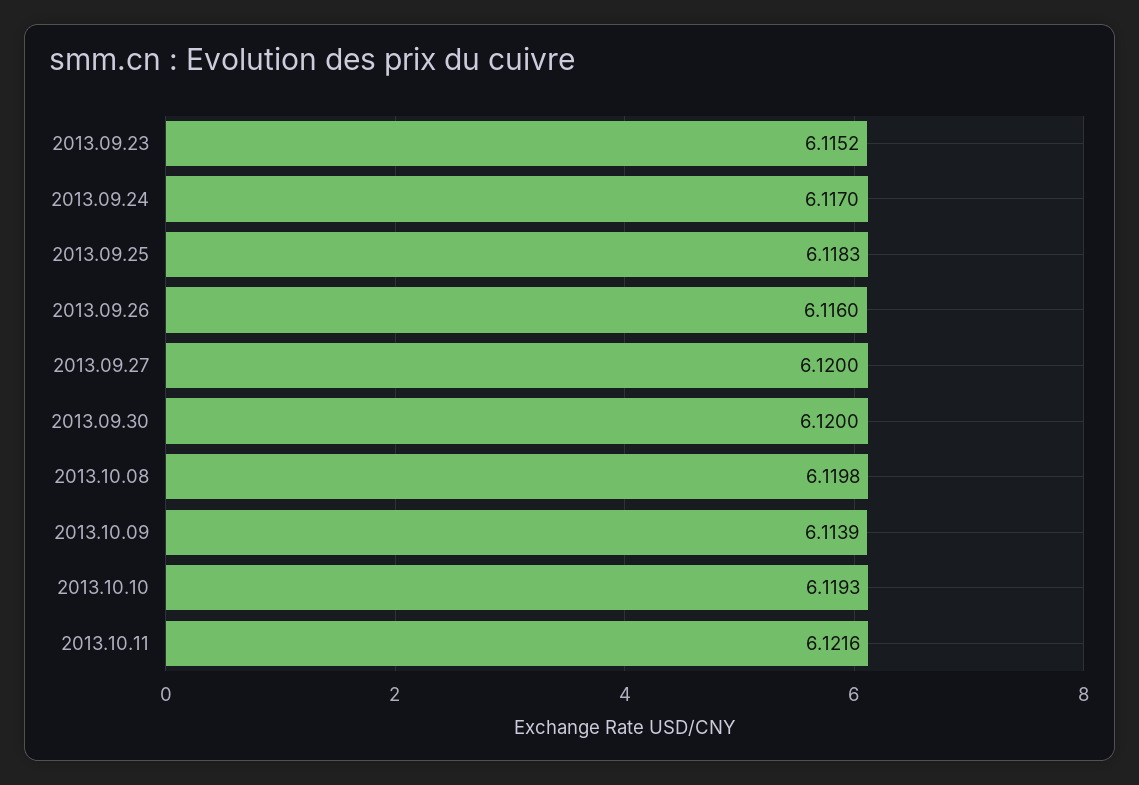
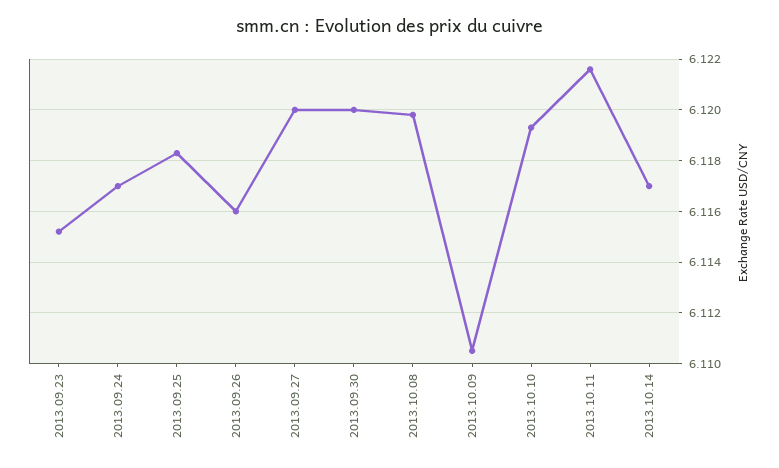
2013.10.09: 6.1139 -> 6.1105
2013.10.14: none -> 6.117

